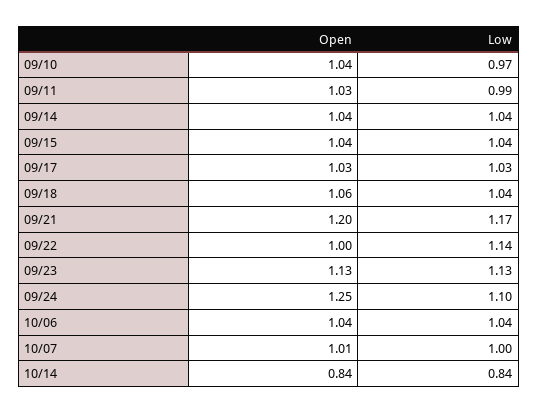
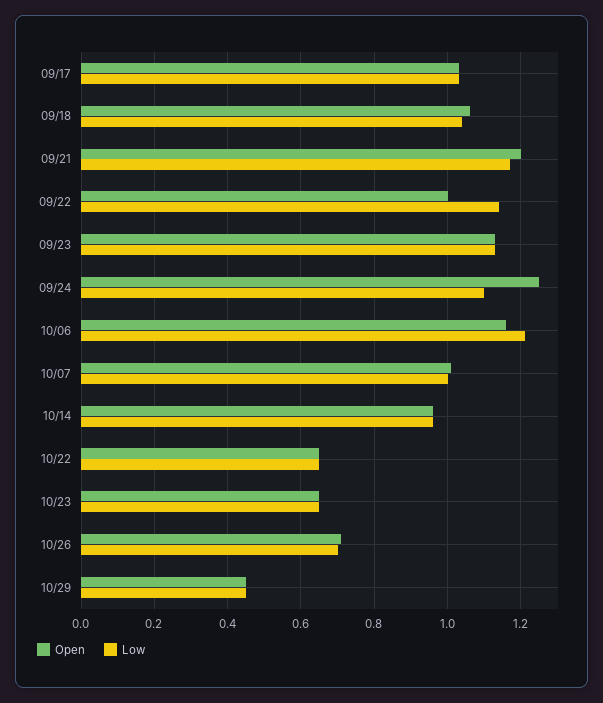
Open, 09/10: 1.04 -> none
Low, 09/10: 0.97 -> none
Open, 09/11: 1.03 -> none
Low, 09/11: 0.99 -> none
Open, 09/14: 1.04 -> none
Low, 09/14: 1.04 -> none
Open, 09/15: 1.04 -> none
Low, 09/15: 1.04 -> none
Open, 10/06: 1.04 -> 1.15
Low, 10/06: 1.04 -> 1.2
Open, 10/14: 0.84 -> 0.95
Low, 10/14: 0.84 -> 0.95
Open, 10/22: none -> 0.65
Low, 10/22: none -> 0.65
Open, 10/23: none -> 0.65
Low, 10/23: none -> 0.65
Open, 10/26: none -> 0.7
Low, 10/26: none -> 0.7
Open, 10/29: none -> 0.45
Low, 10/29: none -> 0.45

